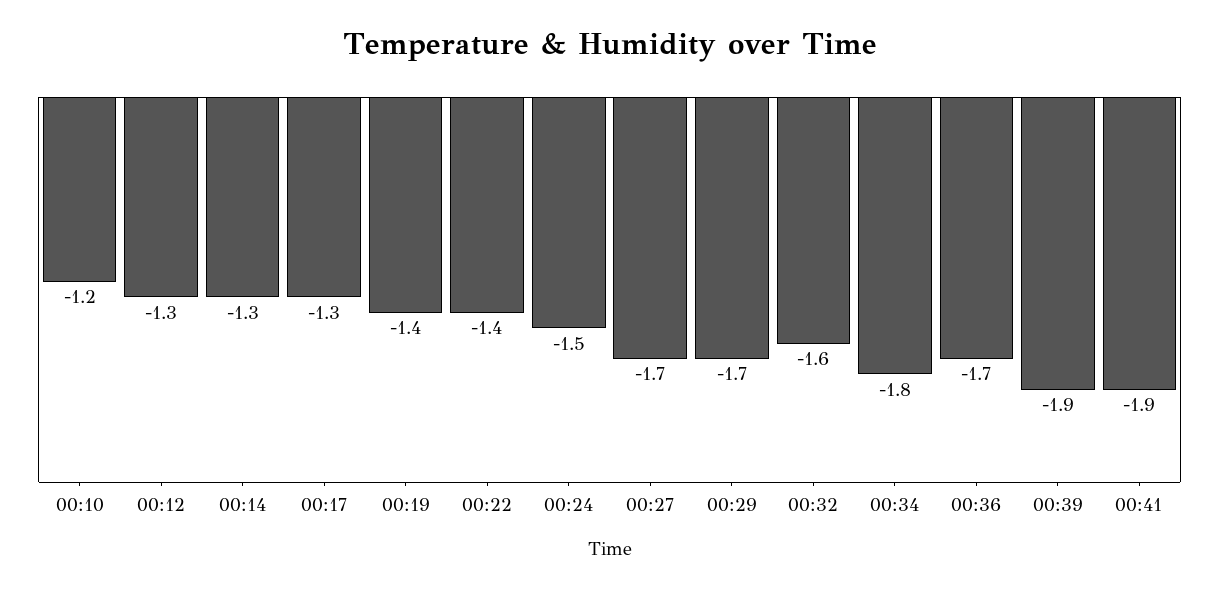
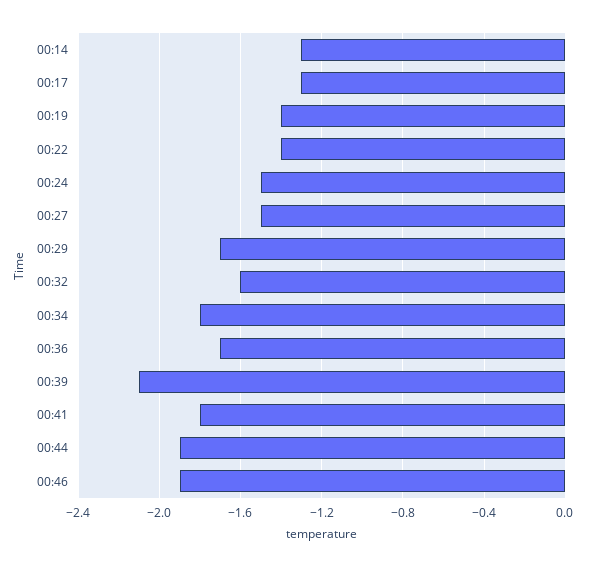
00:10: -1.2 -> none
00:12: -1.3 -> none
00:27: -1.7 -> -1.5
00:39: -1.9 -> -2.1
00:41: -1.9 -> -1.8
00:44: none -> -1.9
00:46: none -> -1.9

